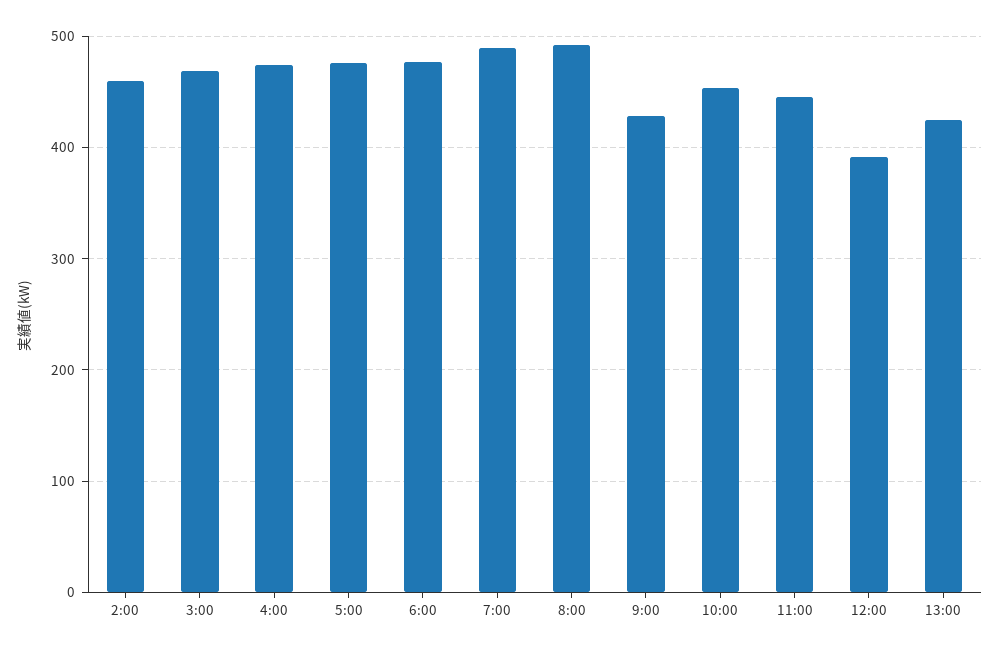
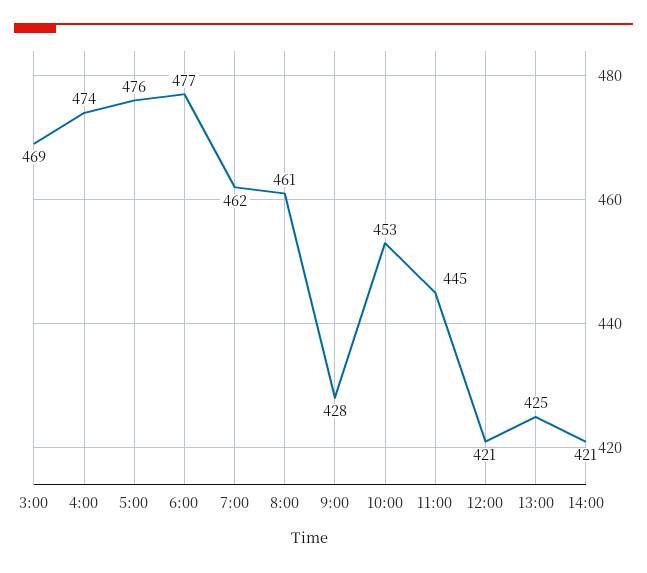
2:00: 460 -> none
7:00: 490 -> 462
8:00: 490 -> 461
12:00: 390 -> 421
14:00: none -> 421

